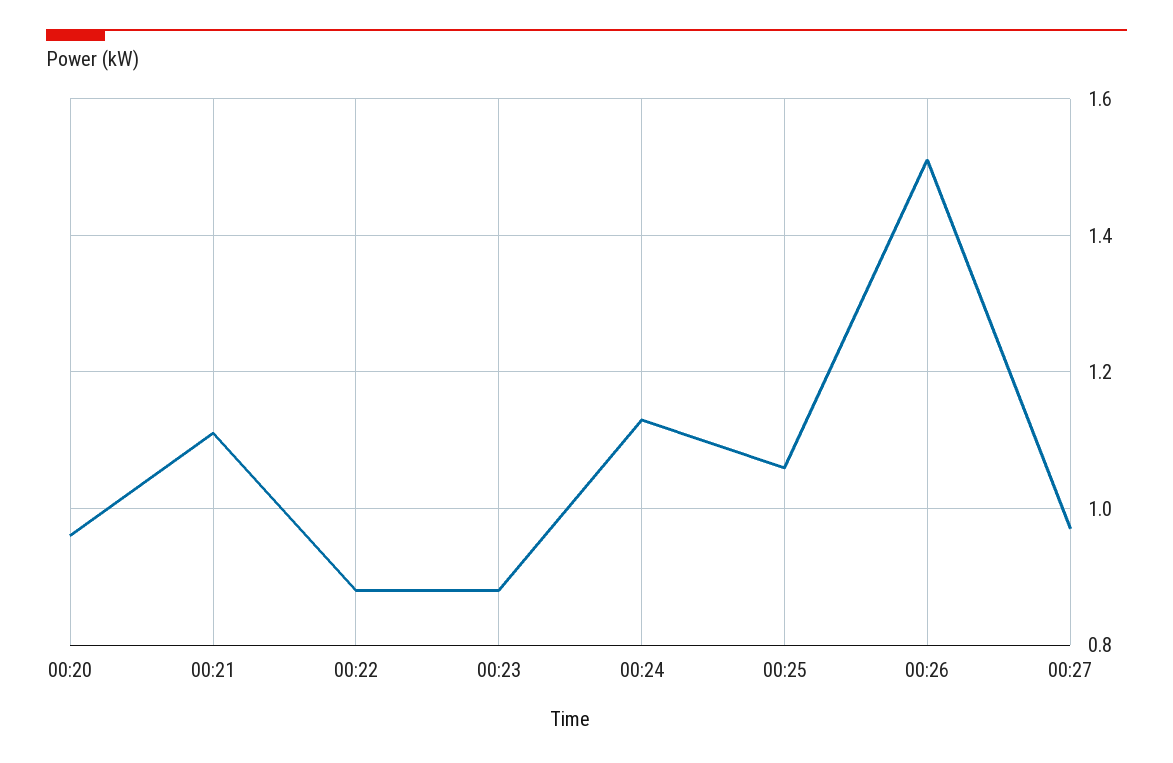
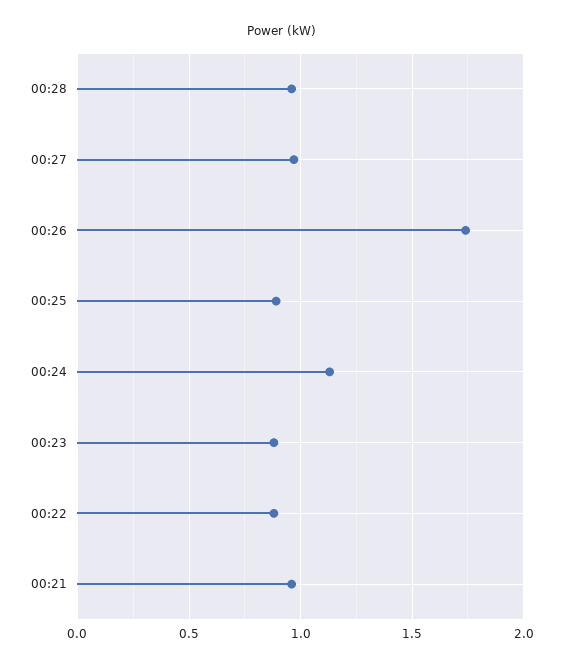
00:20: 0.95 -> none
00:21: 1.1 -> 0.95
00:25: 1.05 -> 0.9
00:26: 1.5 -> 1.75
00:28: none -> 0.95

